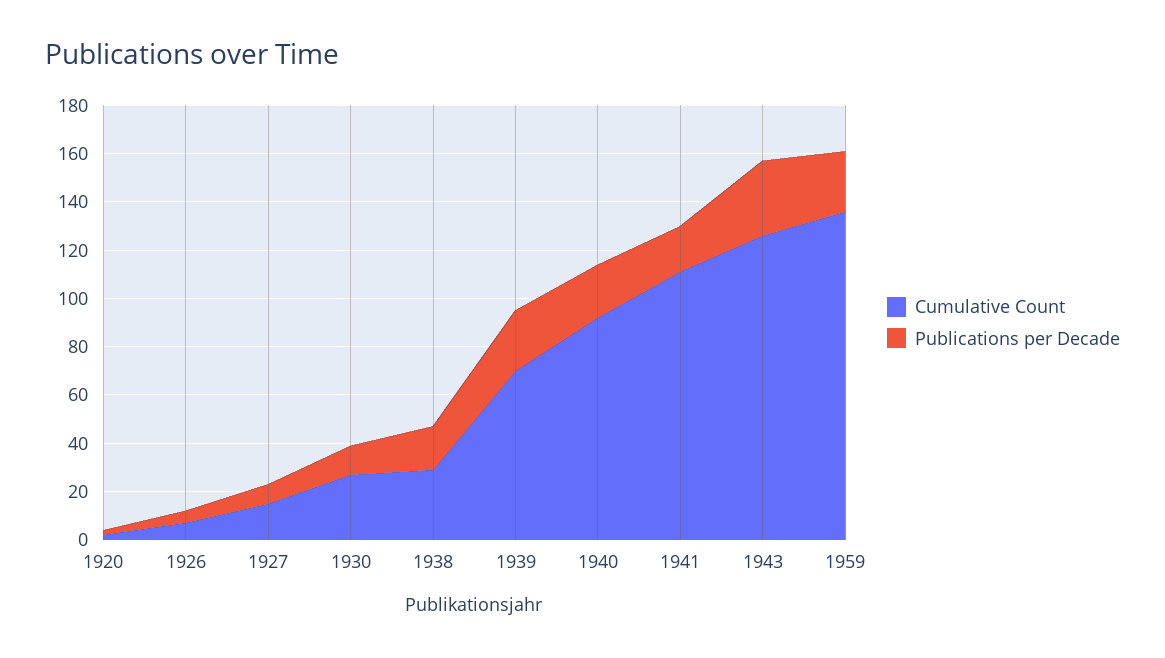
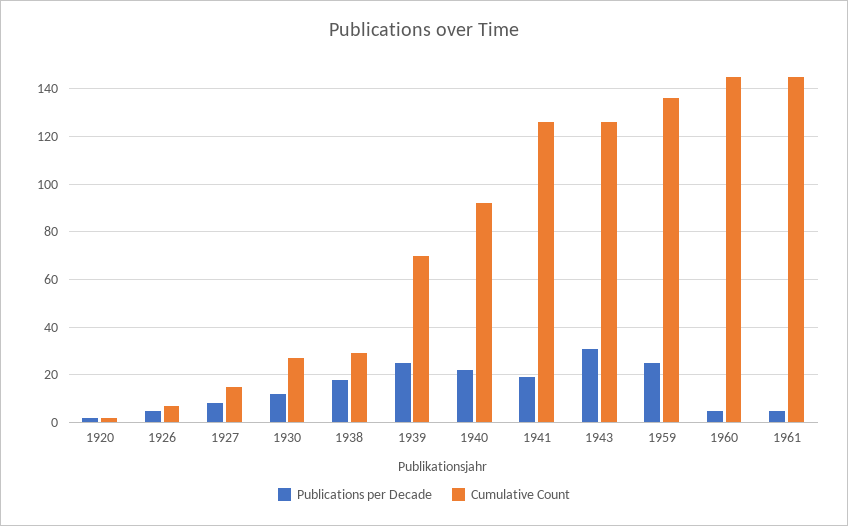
Cumulative Count, 1941: 110 -> 125
Publications per Decade, 1960: none -> 5
Cumulative Count, 1960: none -> 145
Publications per Decade, 1961: none -> 5
Cumulative Count, 1961: none -> 145

